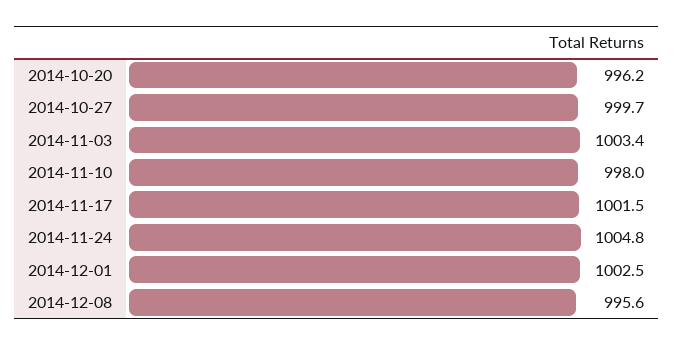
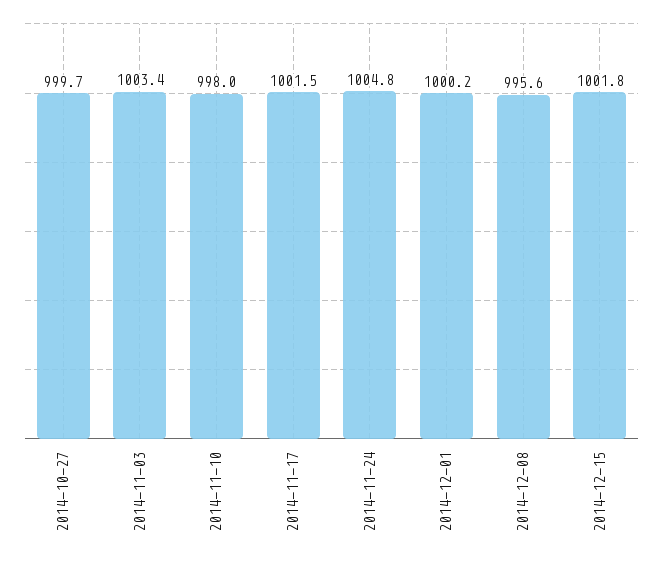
2014-10-20: 996.2 -> none
2014-12-01: 1002.5 -> 1000.2
2014-12-15: none -> 1001.8

